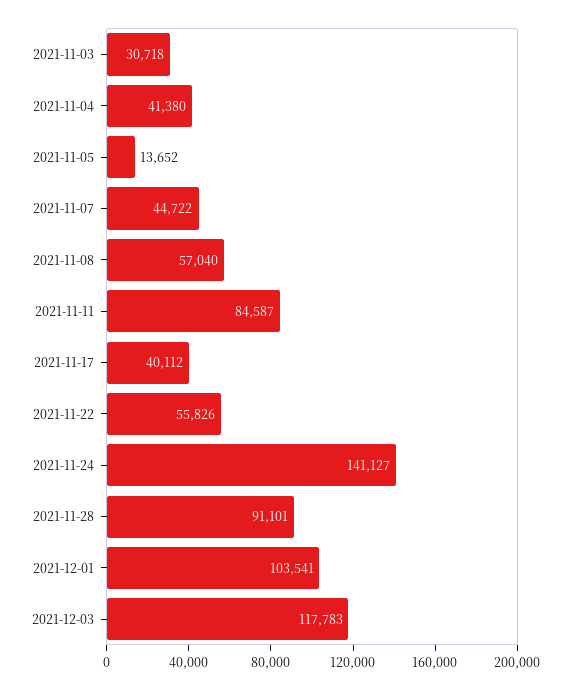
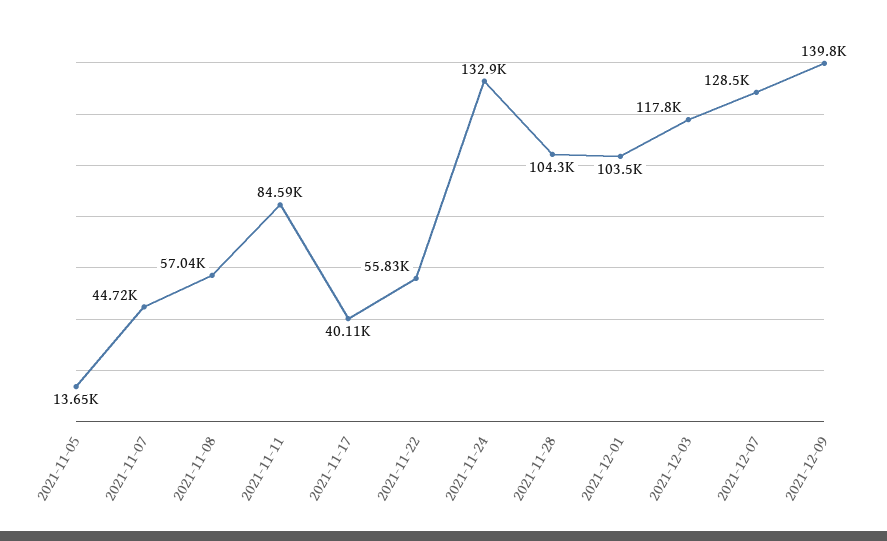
2021-11-03: 30718 -> none
2021-11-04: 41380 -> none
2021-11-24: 141127 -> 132900
2021-11-28: 91101 -> 104300
2021-12-07: none -> 128500
2021-12-09: none -> 139800

